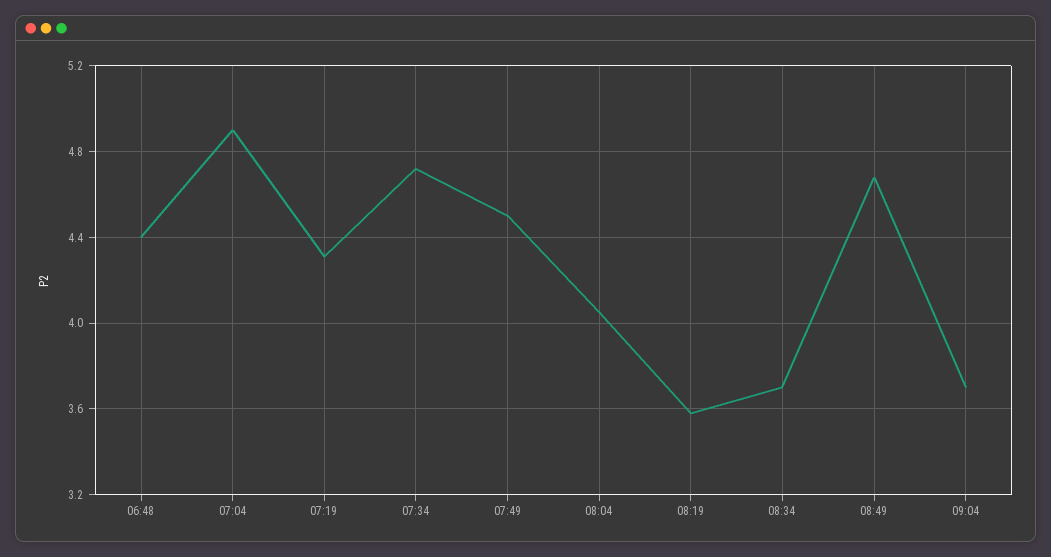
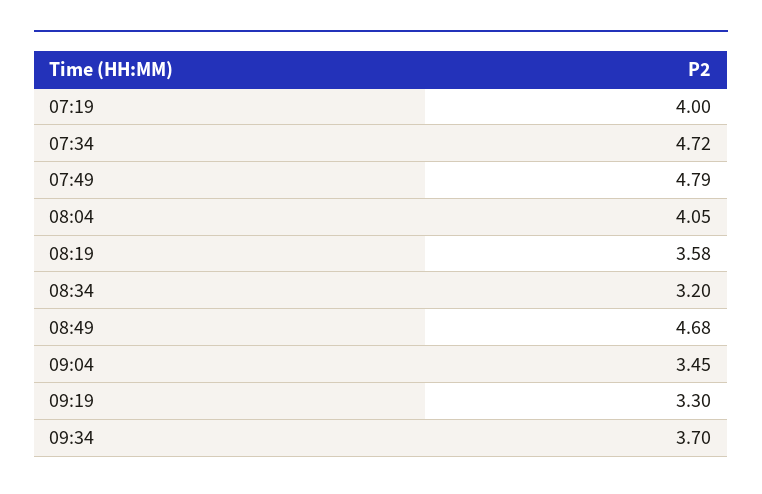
06:48: 4.4 -> none
07:04: 4.9 -> none
07:19: 4.3 -> 4
07:49: 4.5 -> 4.79
08:34: 3.7 -> 3.2
09:04: 3.7 -> 3.45
09:19: none -> 3.3
09:34: none -> 3.7

